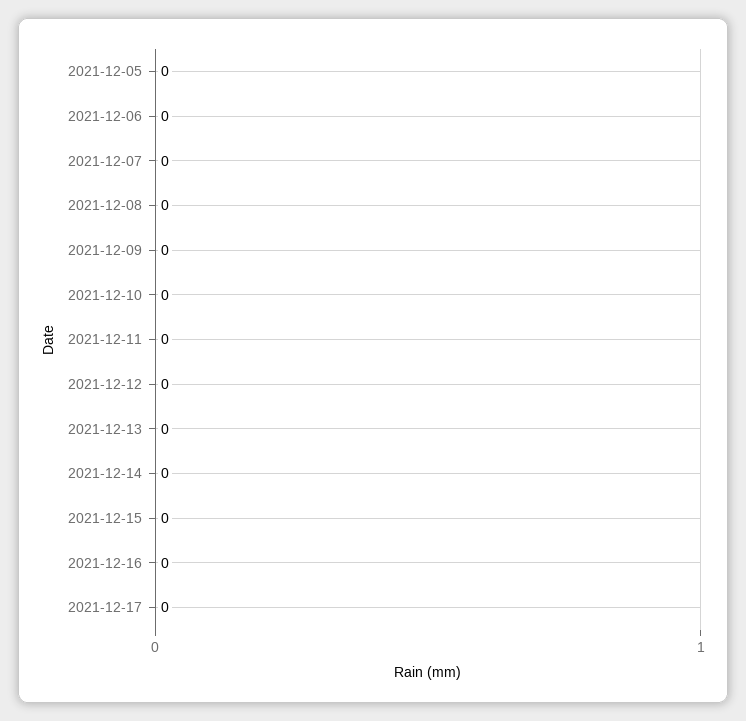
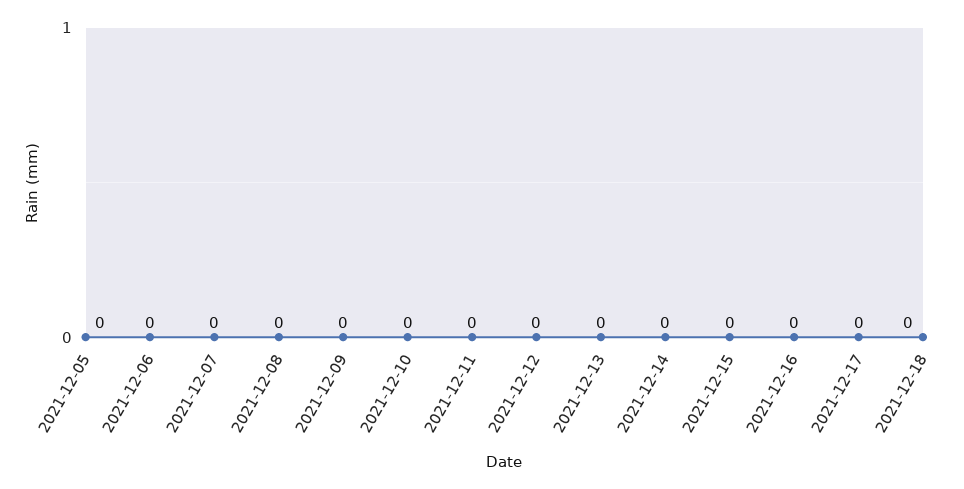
2021-12-18: none -> 0

